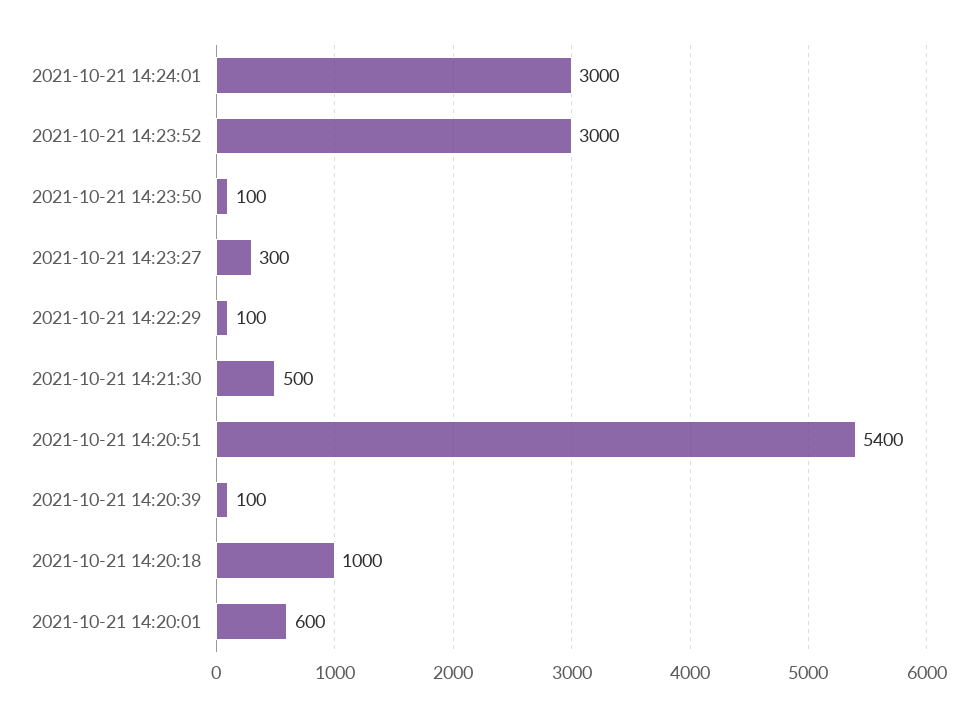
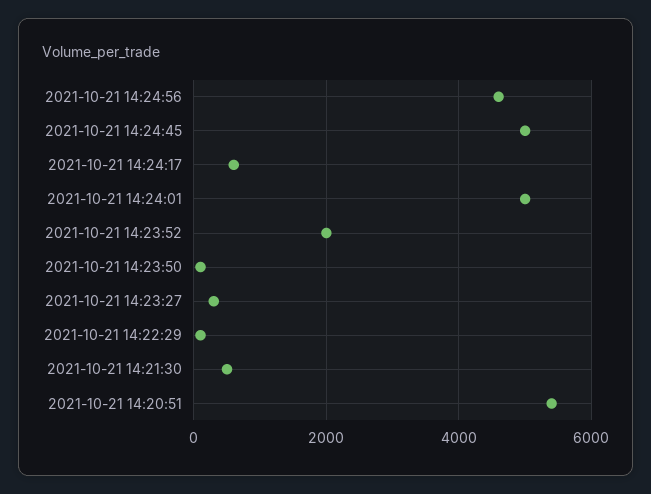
2021-10-21 14:24:01: 3000 -> 5000
2021-10-21 14:23:52: 3000 -> 2000
2021-10-21 14:20:39: 100 -> none
2021-10-21 14:20:18: 1000 -> none
2021-10-21 14:20:01: 600 -> none
2021-10-21 14:24:56: none -> 4600
2021-10-21 14:24:45: none -> 5000
2021-10-21 14:24:17: none -> 600

